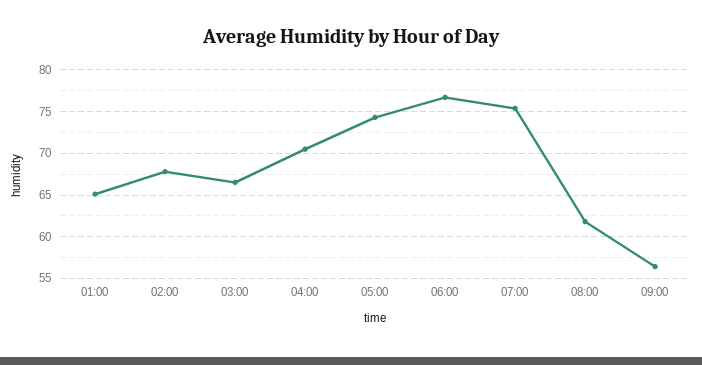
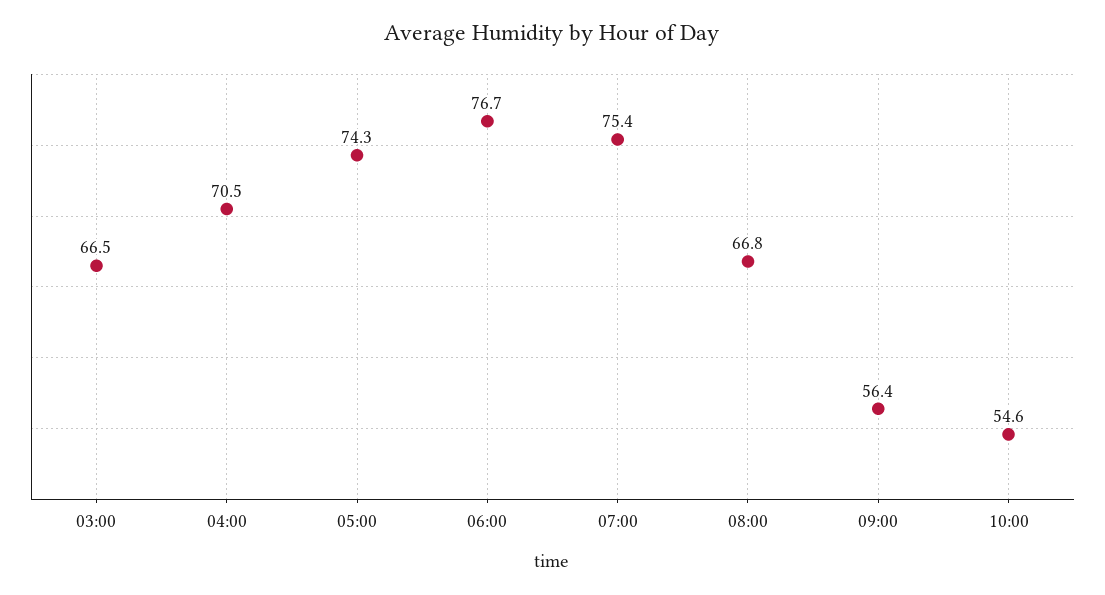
01:00: 65 -> none
02:00: 68 -> none
08:00: 62 -> 66.8
10:00: none -> 54.6

